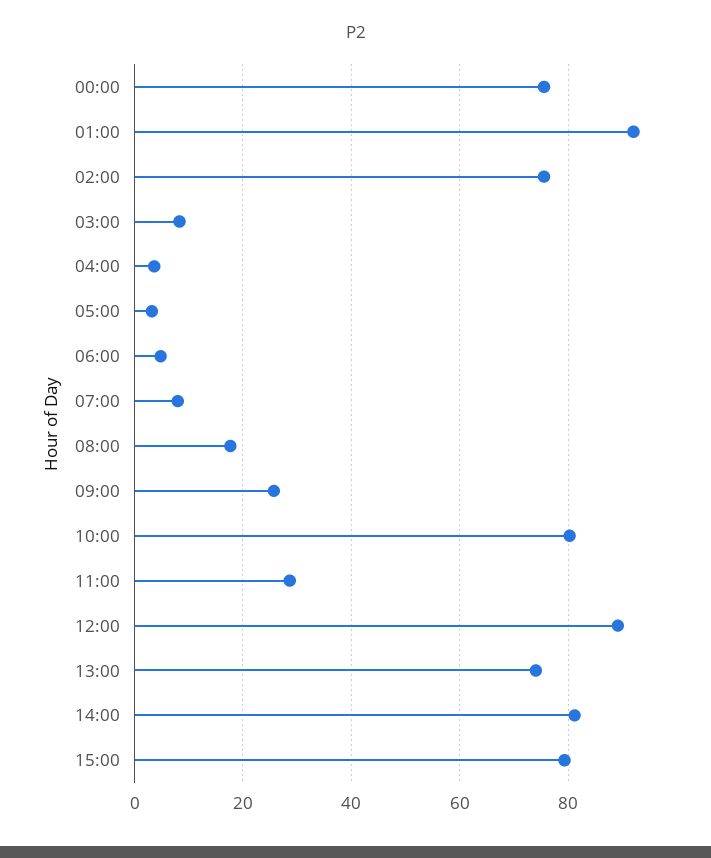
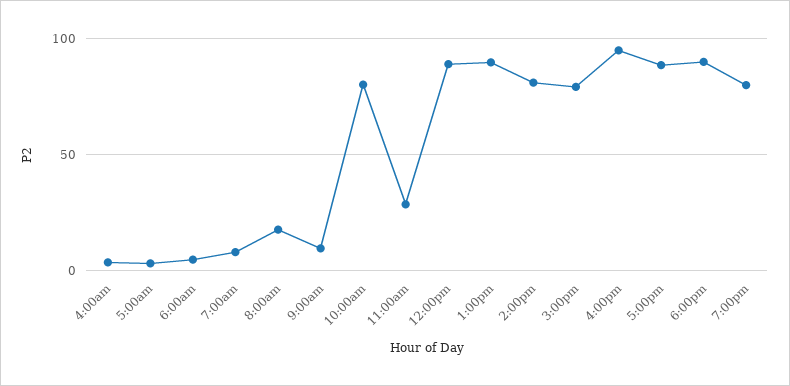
00:00: 76 -> none
01:00: 92 -> none
02:00: 76 -> none
03:00: 8 -> none
09:00: 26 -> 10
13:00: 74 -> 90
4:00pm: none -> 95
5:00pm: none -> 90
6:00pm: none -> 90
7:00pm: none -> 80

